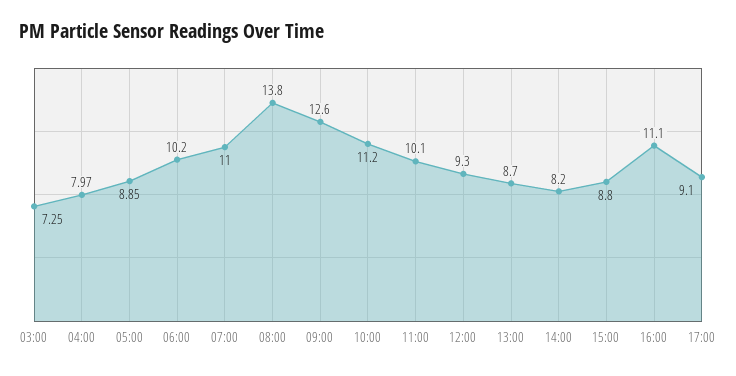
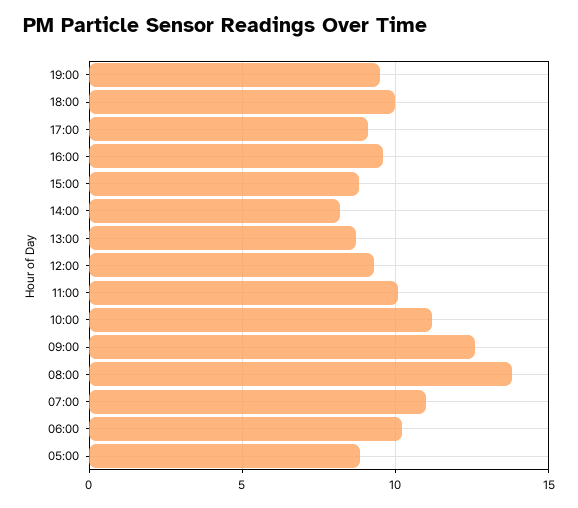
03:00: 7.25 -> none
04:00: 7.97 -> none
16:00: 11.1 -> 9.5
19:00: none -> 9.5
18:00: none -> 10

